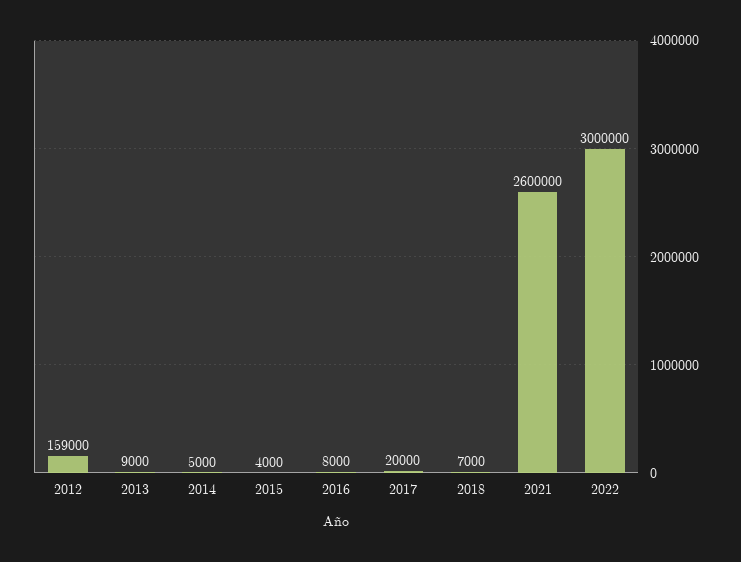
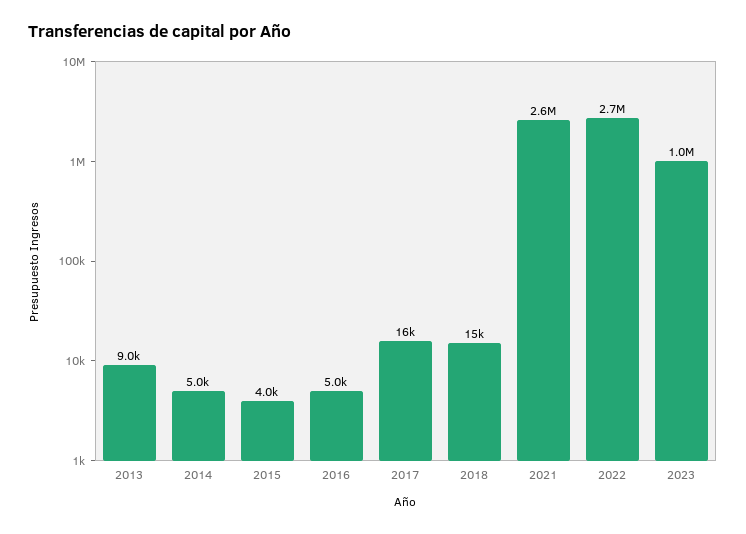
2012: 159000 -> none
2016: 8000 -> 5000
2017: 20000 -> 16000
2018: 7000 -> 15000
2022: 3000000 -> 2700000
2023: none -> 1000000

